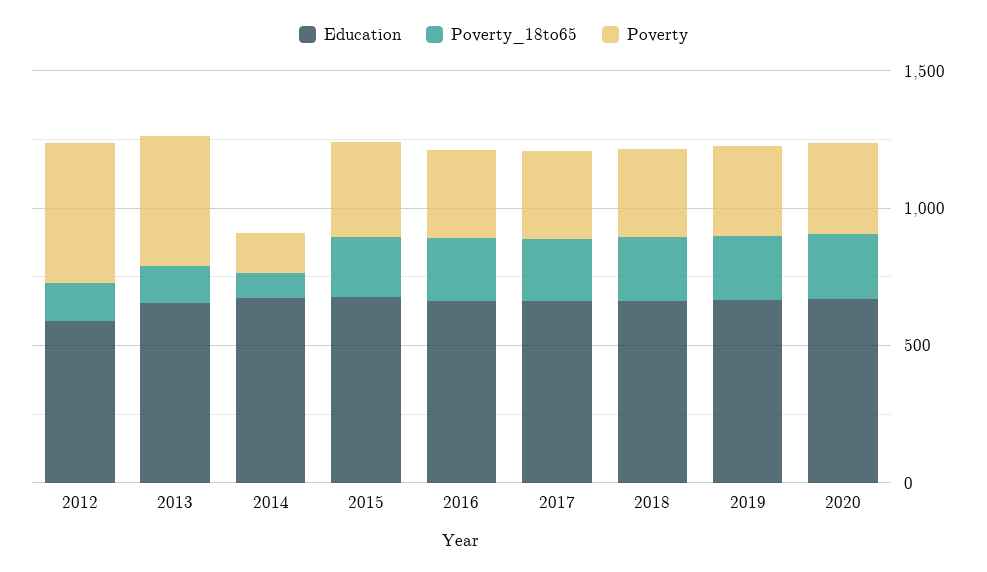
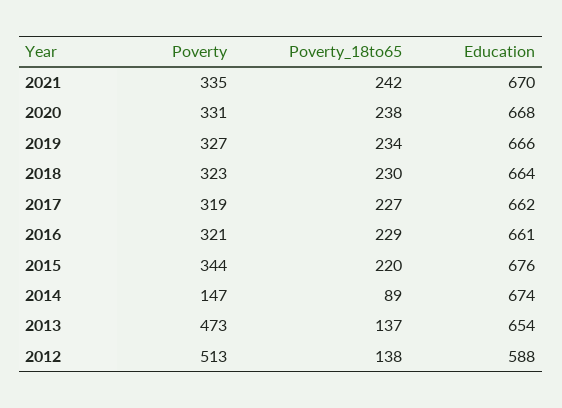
Poverty, 2021: none -> 335
Poverty_18to65, 2021: none -> 242
Education, 2021: none -> 670

